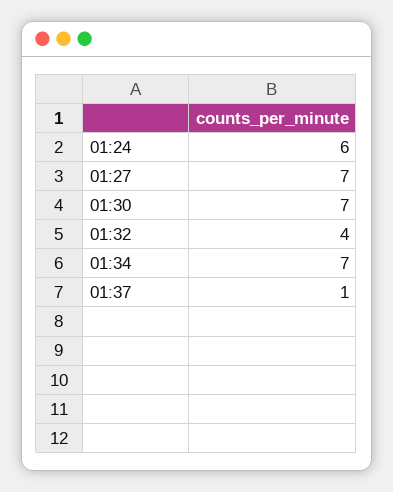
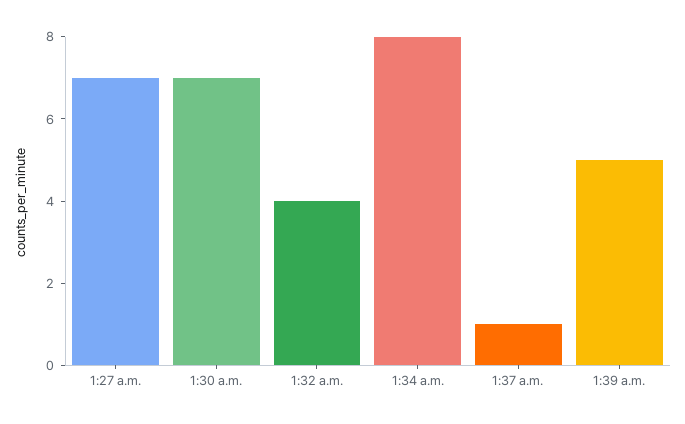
01:24: 6 -> none
01:34: 7 -> 8
1:39 a.m.: none -> 5

